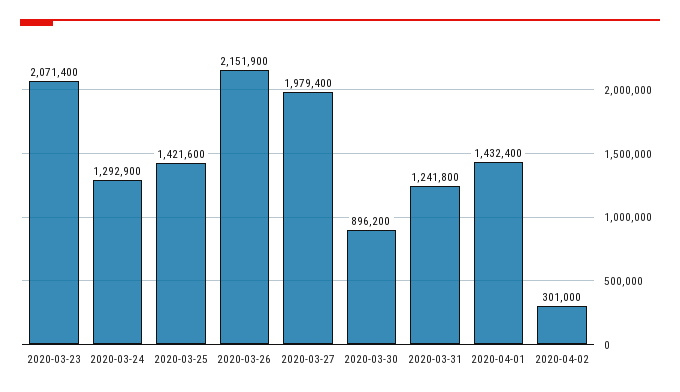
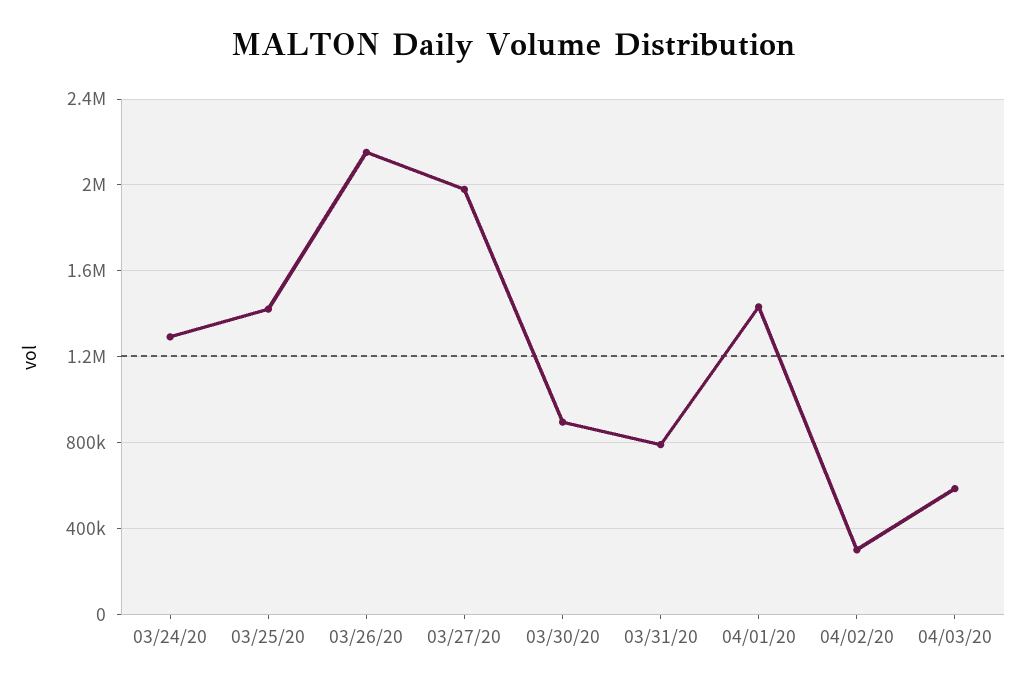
2020-03-23: 2071400 -> none
2020-03-31: 1241800 -> 800000
04/03/20: none -> 600000

